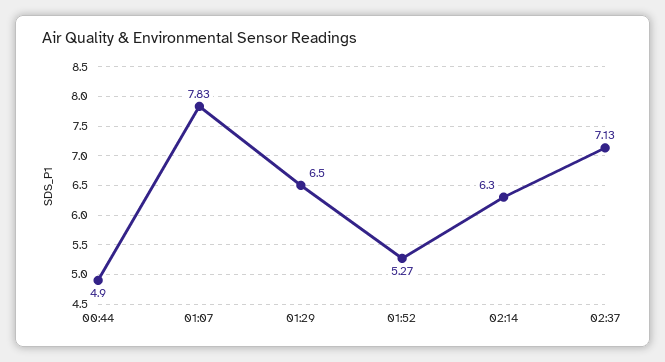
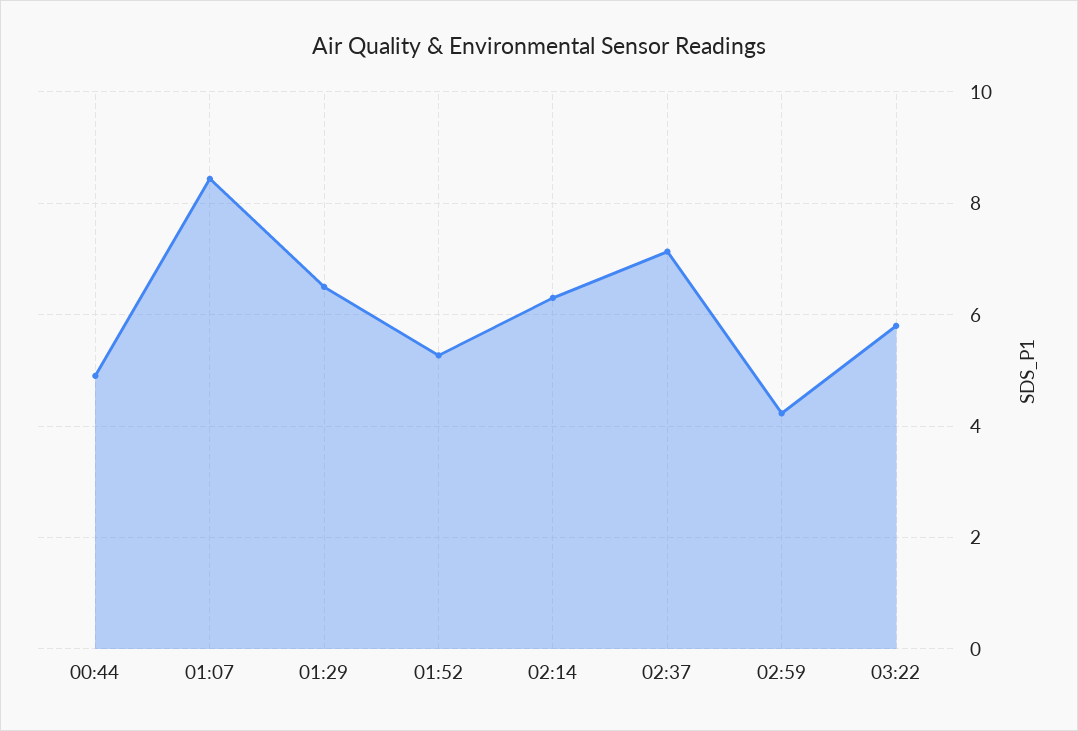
01:07: 7.83 -> 8.4
02:59: none -> 4.2
03:22: none -> 5.8

